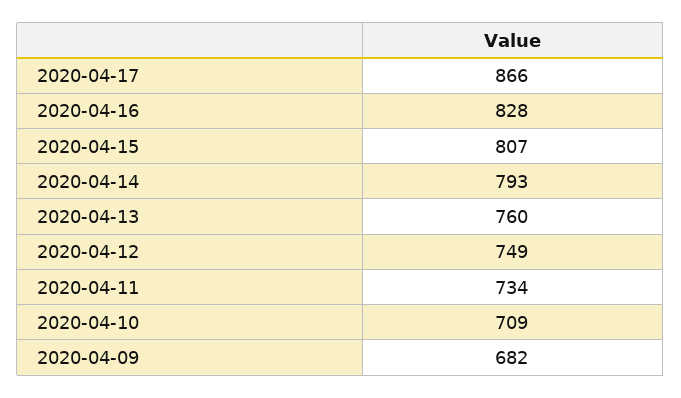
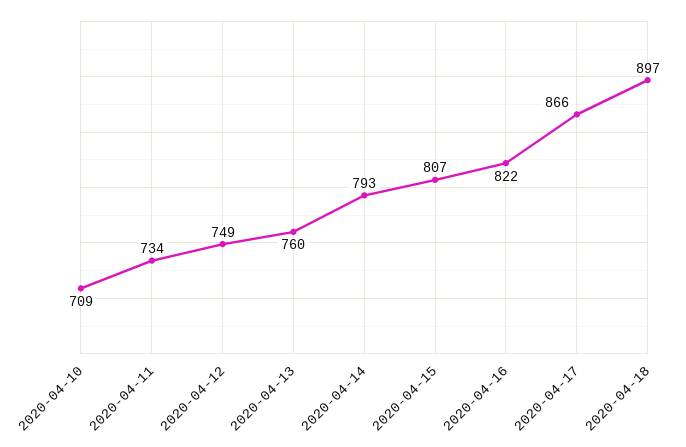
2020-04-16: 828 -> 822
2020-04-09: 682 -> none
2020-04-18: none -> 897

